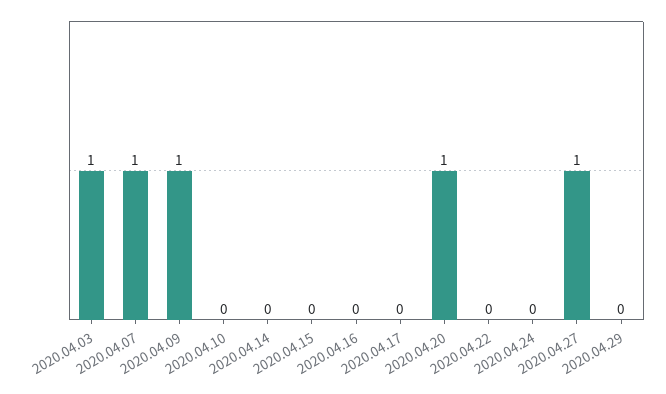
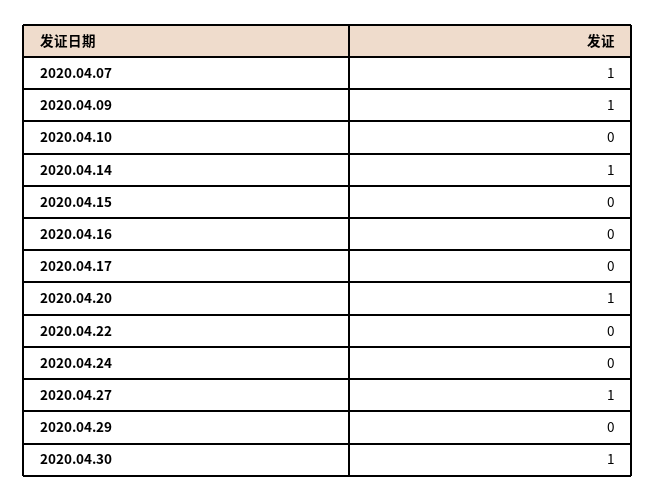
2020.04.03: 1 -> none
2020.04.14: 0 -> 1
2020.04.30: none -> 1

